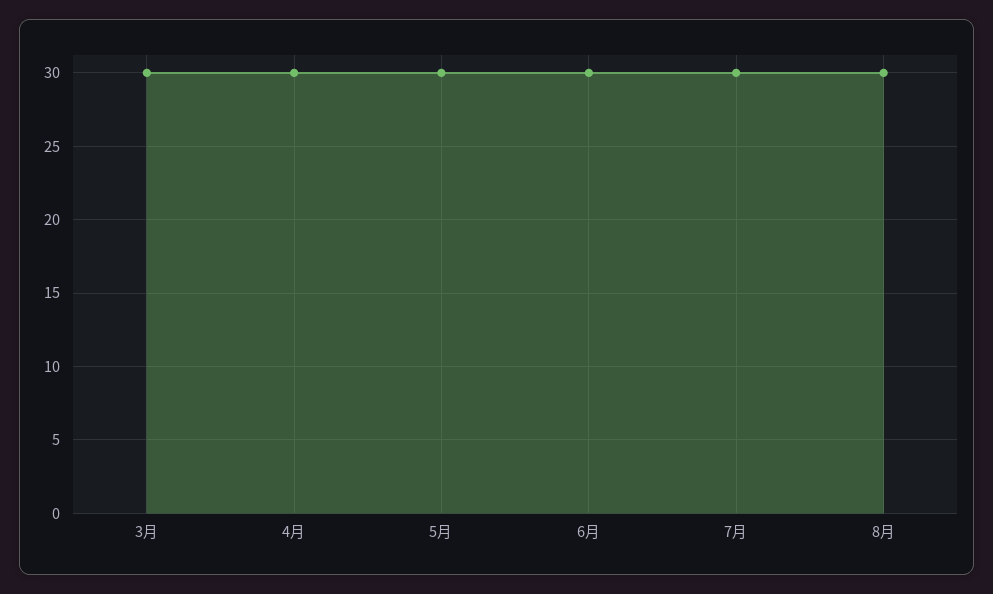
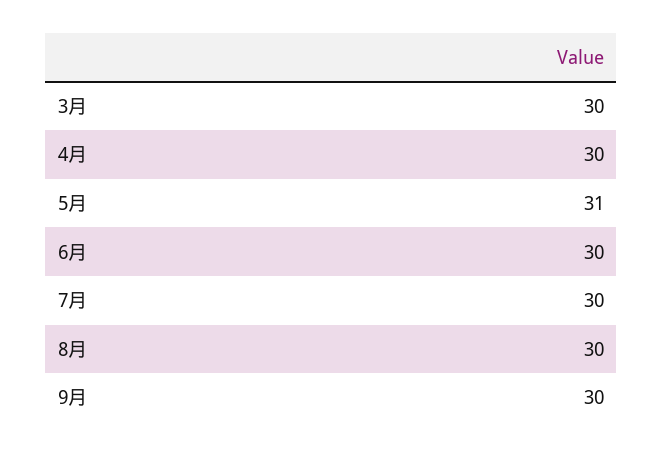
5月: 30 -> 31
9月: none -> 30

